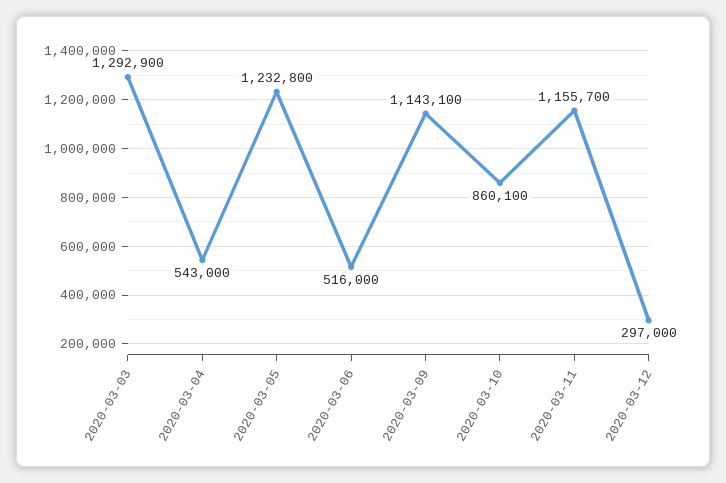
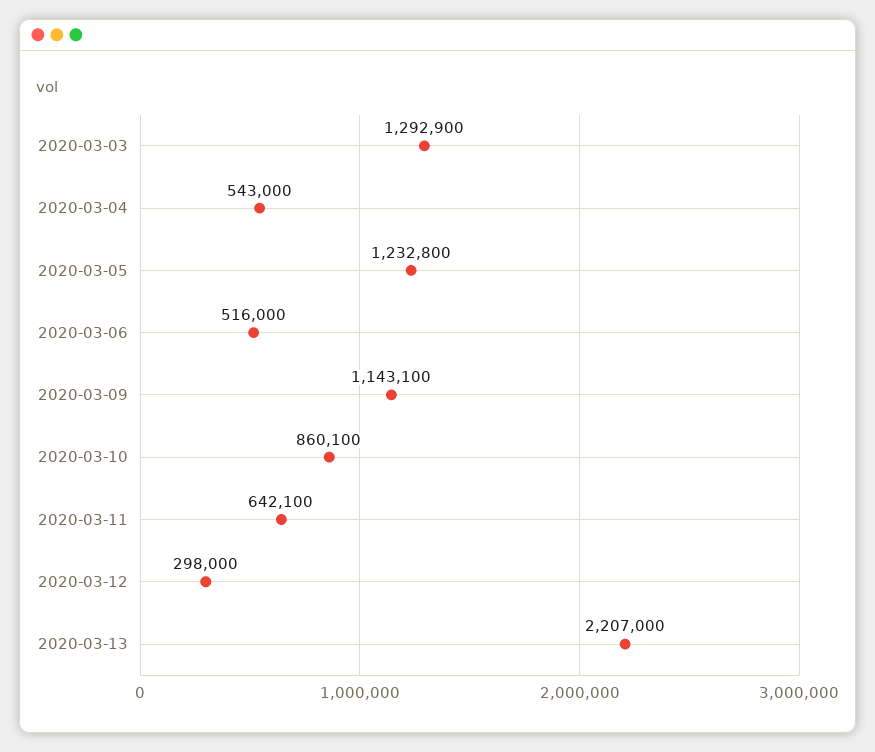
2020-03-11: 1155700 -> 642100
2020-03-12: 297000 -> 298000
2020-03-13: none -> 2207000

